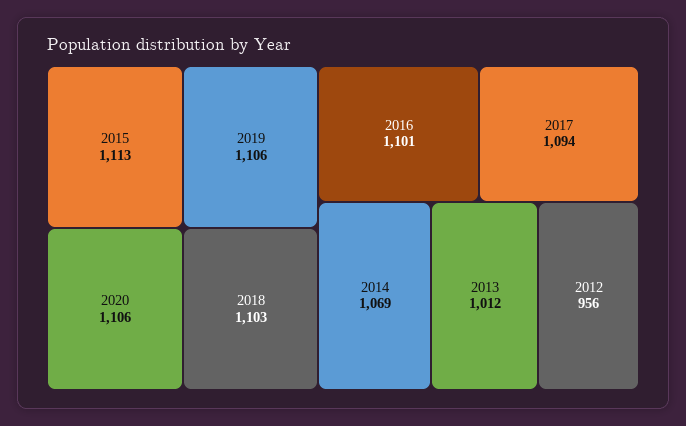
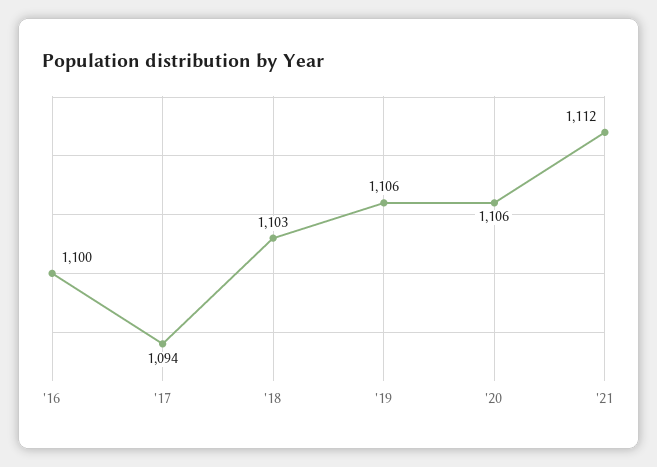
2015: 1113 -> none
2016: 1101 -> 1100
2014: 1069 -> none
2013: 1012 -> none
2012: 956 -> none
'21: none -> 1112

